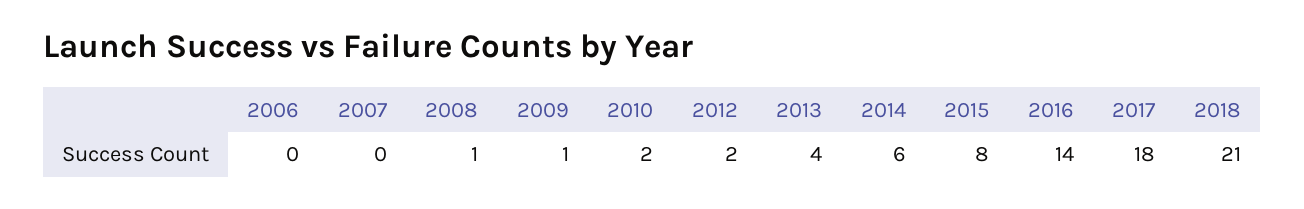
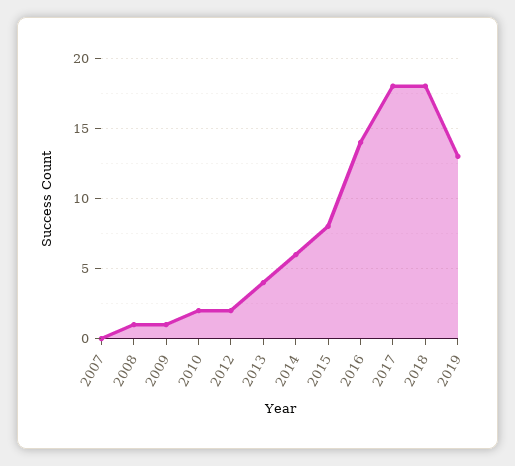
2006: 0 -> none
2018: 21 -> 18
2019: none -> 13

